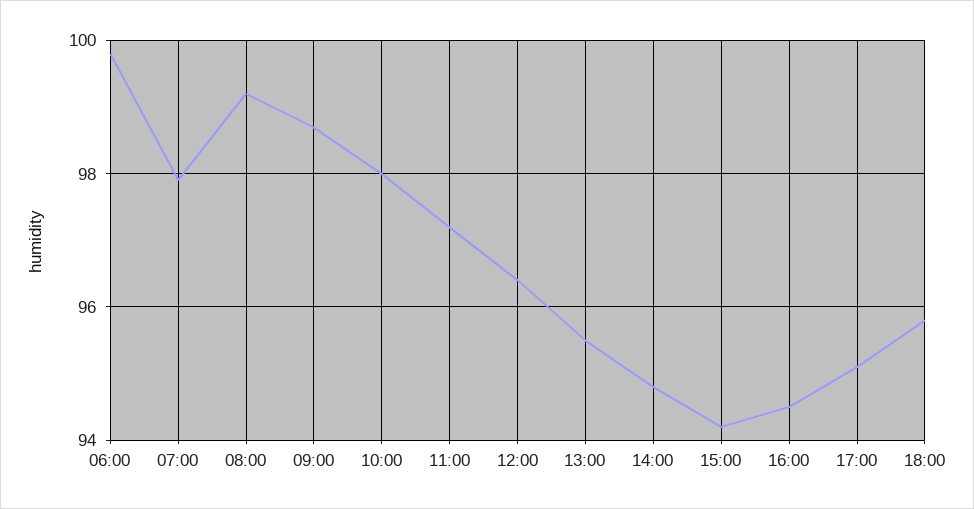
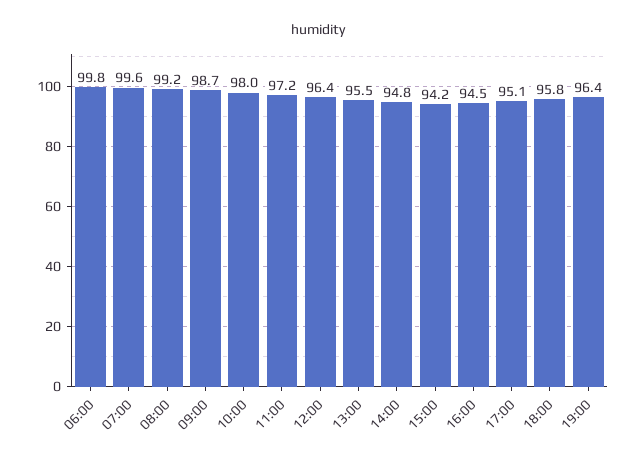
07:00: 98 -> 99.6
19:00: none -> 96.4

